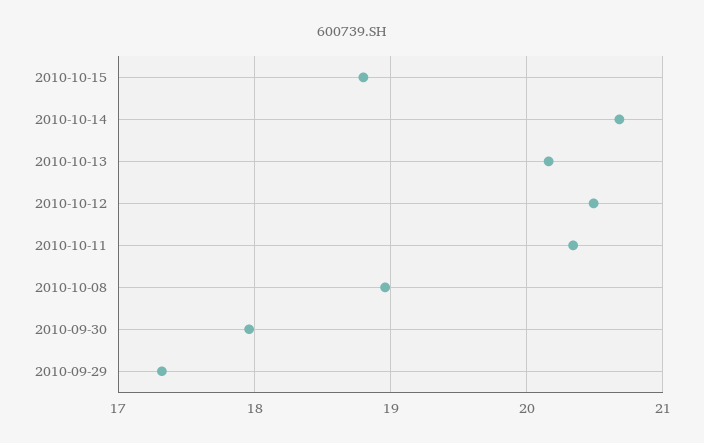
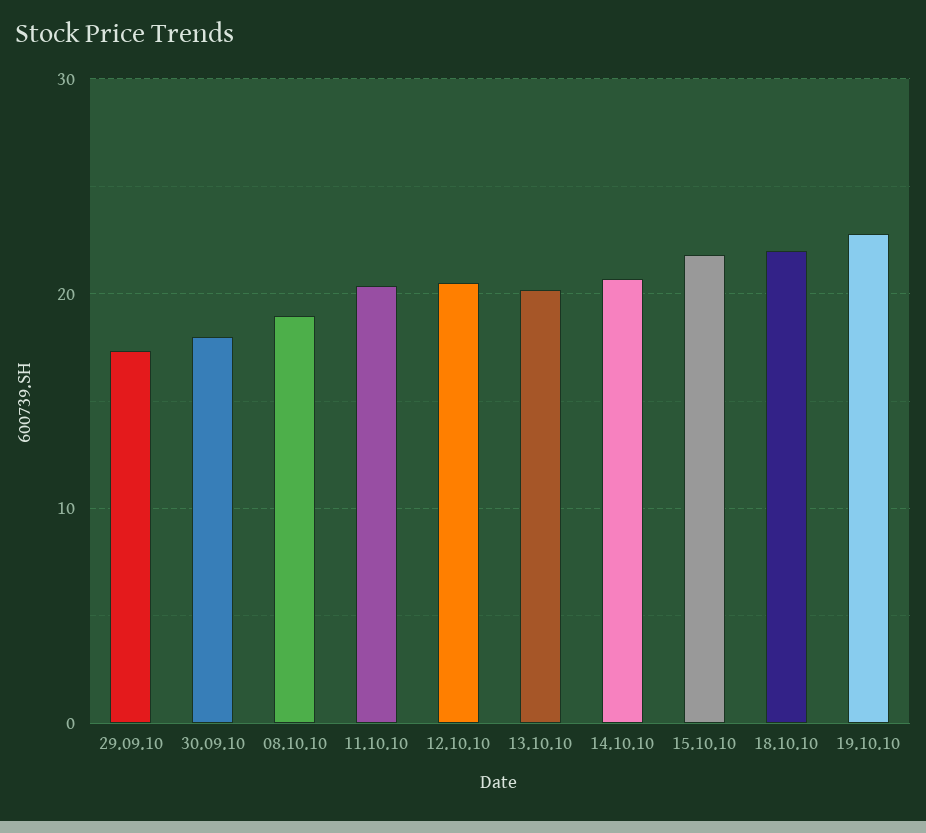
2010-10-15: 18.8 -> 22
18.10.10: none -> 22
19.10.10: none -> 23

